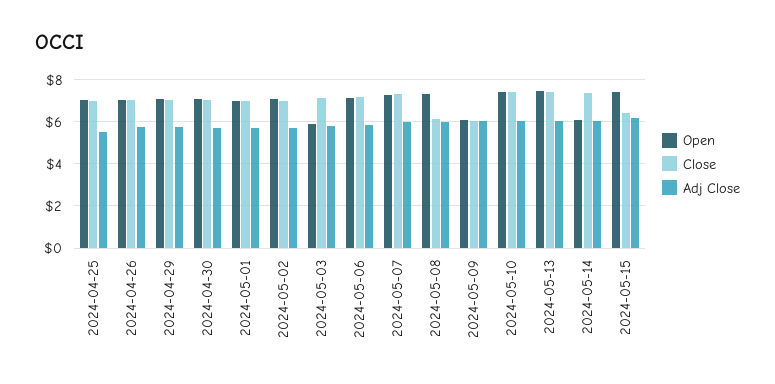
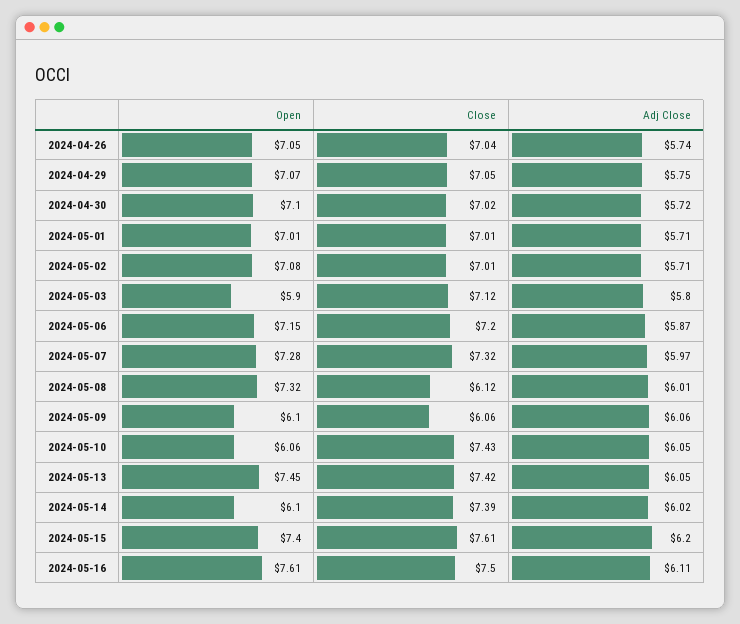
Open, 2024-04-25: 7 -> none
Close, 2024-04-25: 7 -> none
Adj Close, 2024-04-25: 5.5 -> none
Open, 2024-05-10: 7.5 -> 6.06
Close, 2024-05-15: 6.5 -> 7.61
Open, 2024-05-16: none -> 7.61
Close, 2024-05-16: none -> 7.5
Adj Close, 2024-05-16: none -> 6.11

